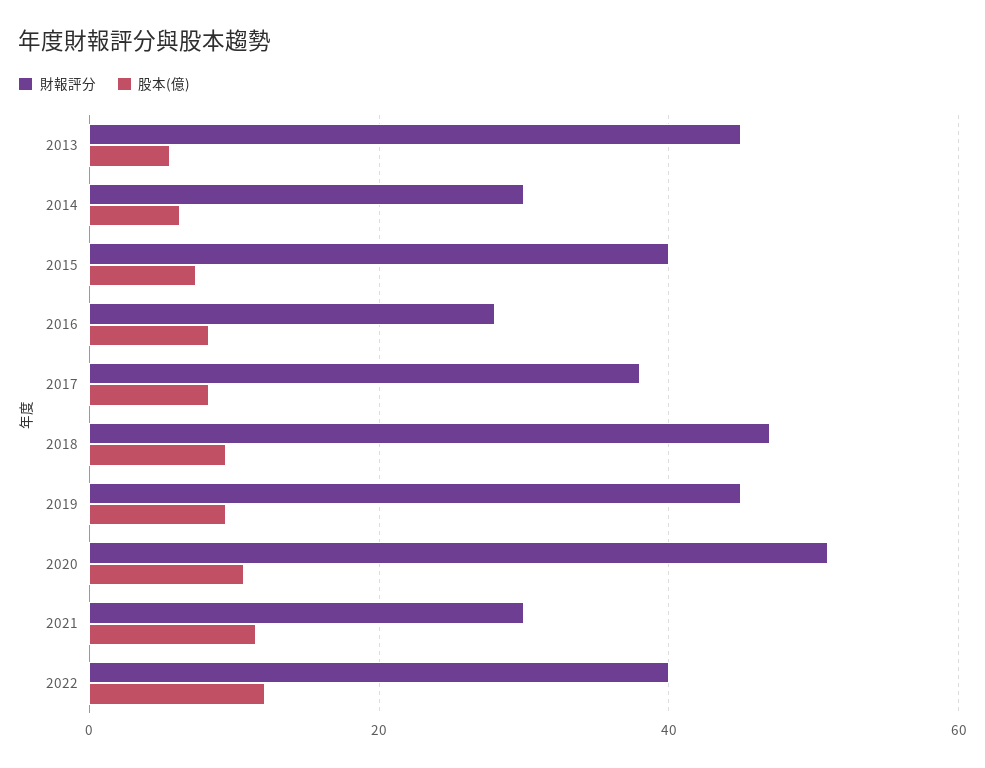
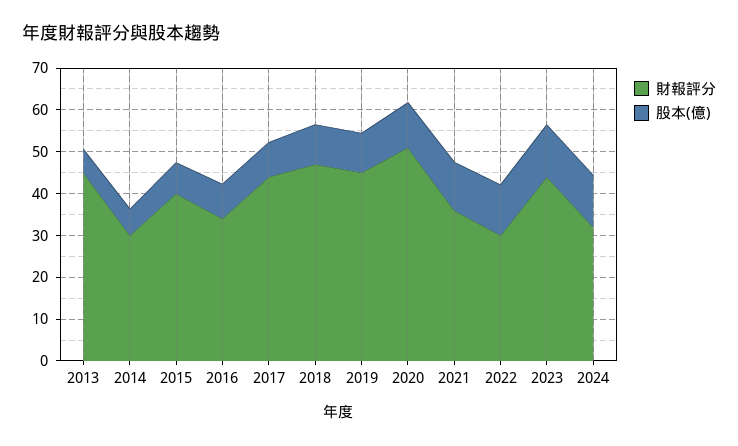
財報評分, 2016: 28 -> 34
財報評分, 2017: 38 -> 44
財報評分, 2021: 30 -> 36
財報評分, 2022: 40 -> 30
財報評分, 2023: none -> 44
股本(億), 2023: none -> 12
財報評分, 2024: none -> 32
股本(億), 2024: none -> 12

